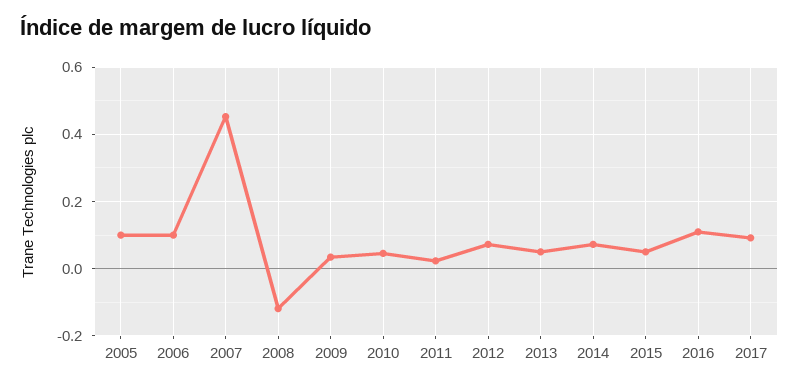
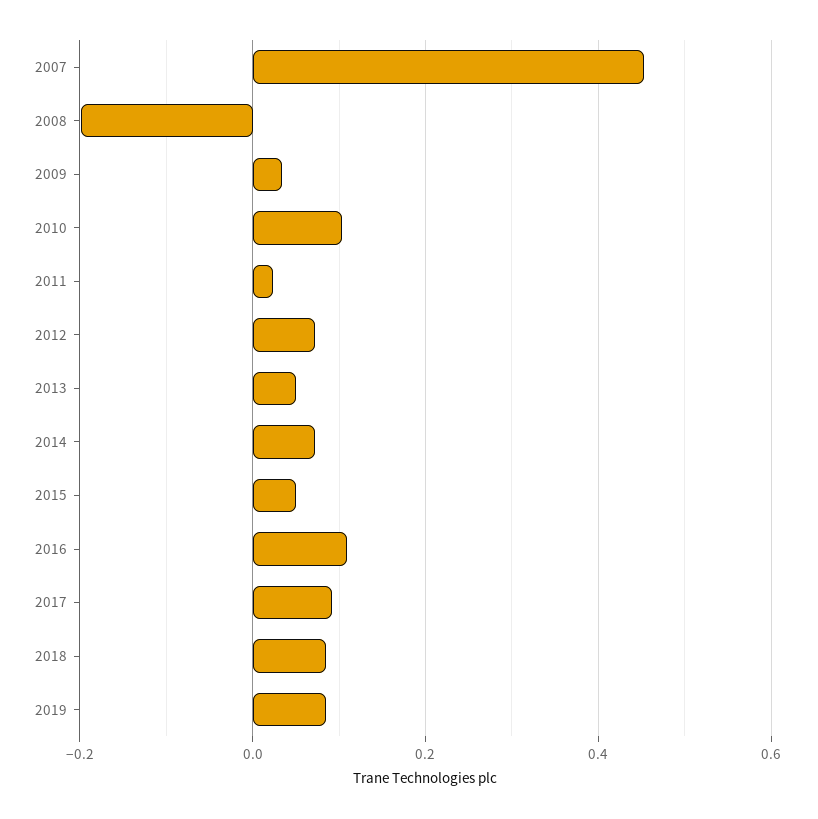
2005: 0.1 -> none
2006: 0.1 -> none
2008: -0.12 -> -0.2
2010: 0.04 -> 0.1
2018: none -> 0.08
2019: none -> 0.08

